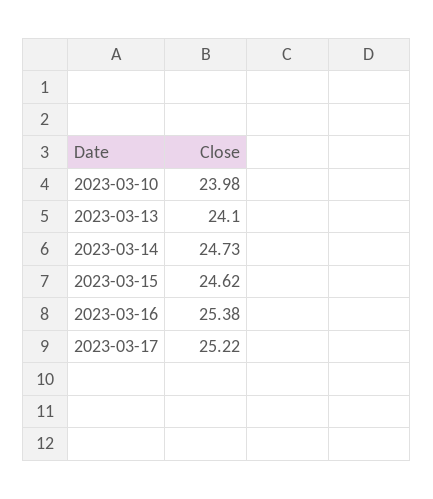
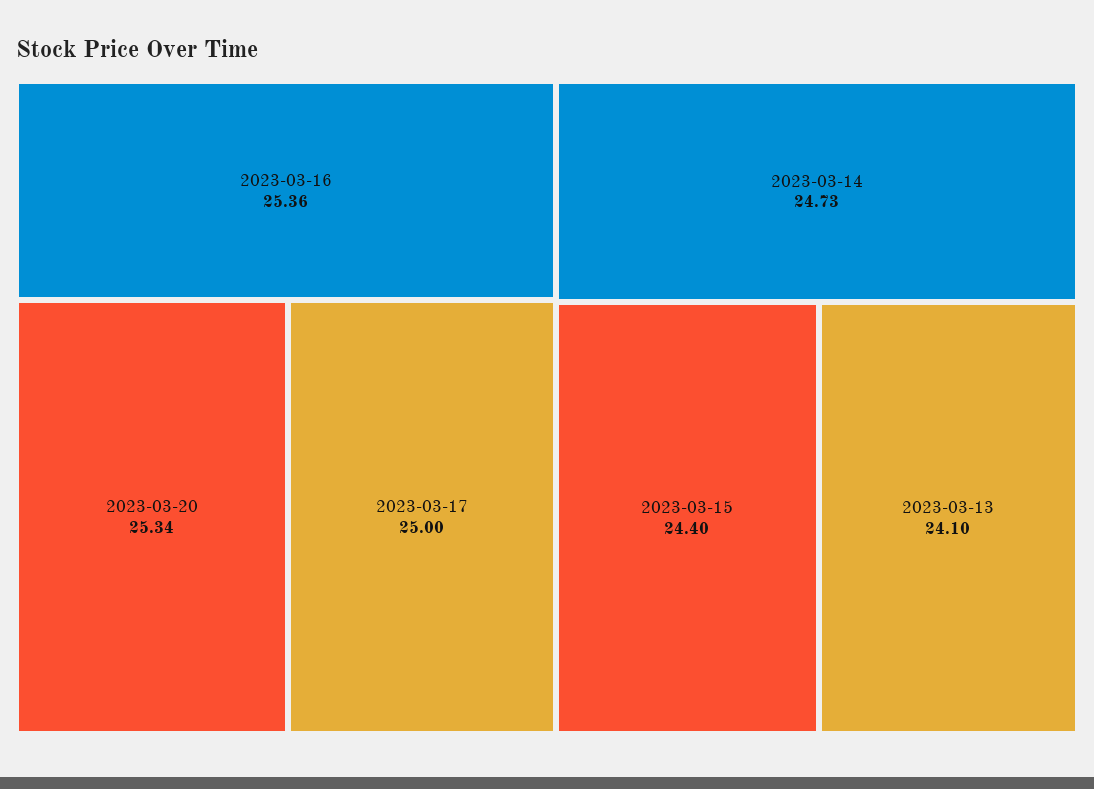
2023-03-10: 23.98 -> none
2023-03-15: 24.62 -> 24.4
2023-03-16: 25.38 -> 25.36
2023-03-17: 25.22 -> 25
2023-03-20: none -> 25.34

